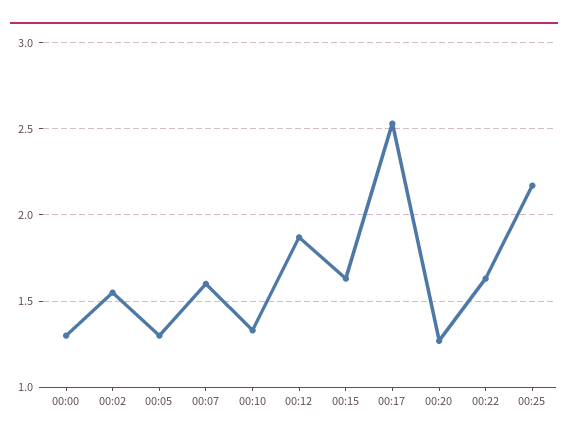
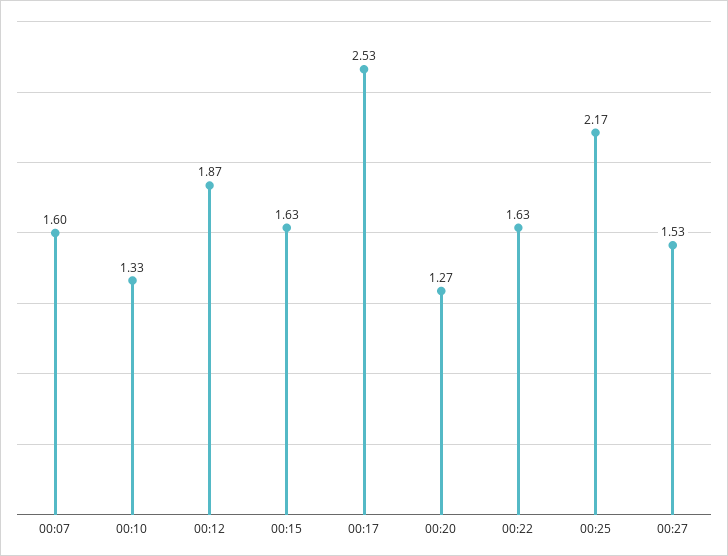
00:00: 1.3 -> none
00:02: 1.55 -> none
00:05: 1.3 -> none
00:27: none -> 1.53

